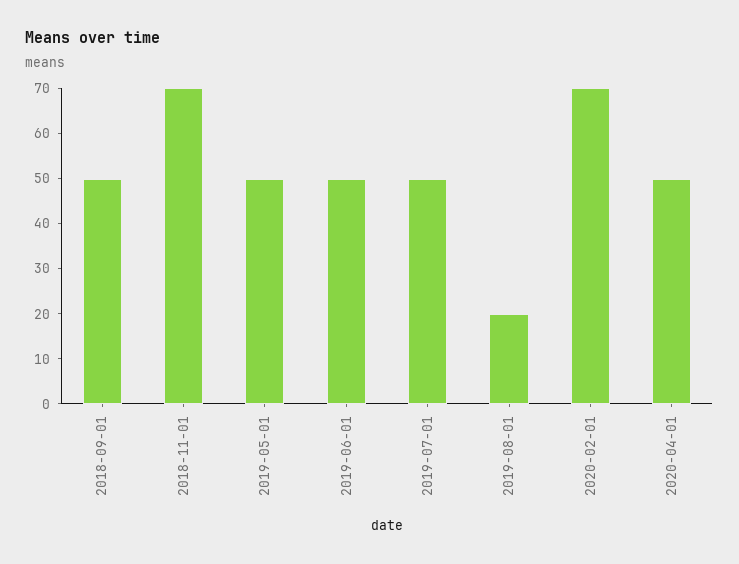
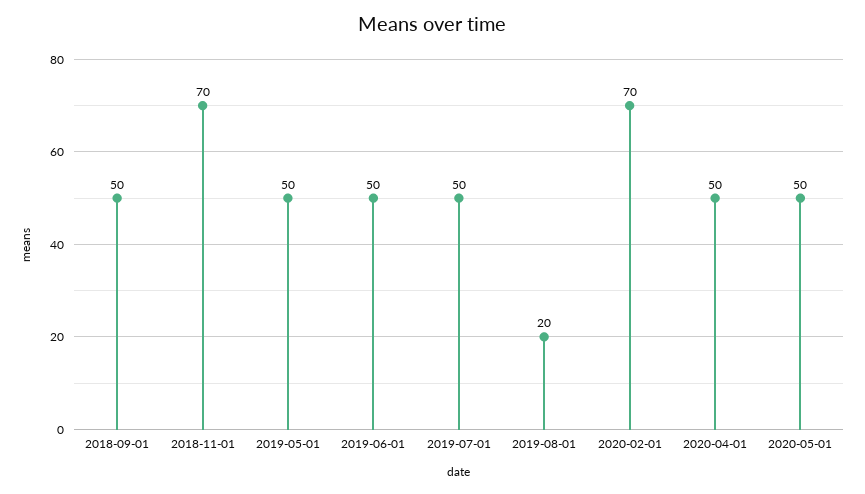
2020-05-01: none -> 50

